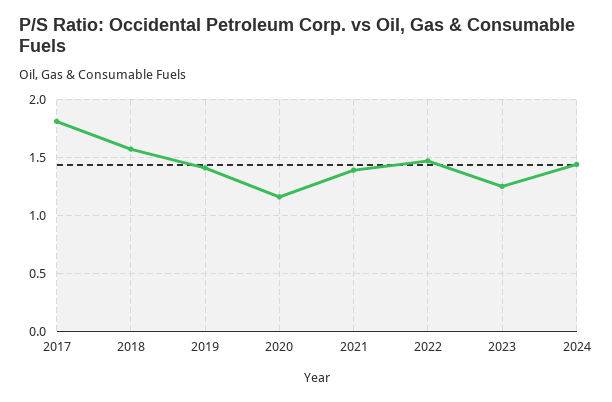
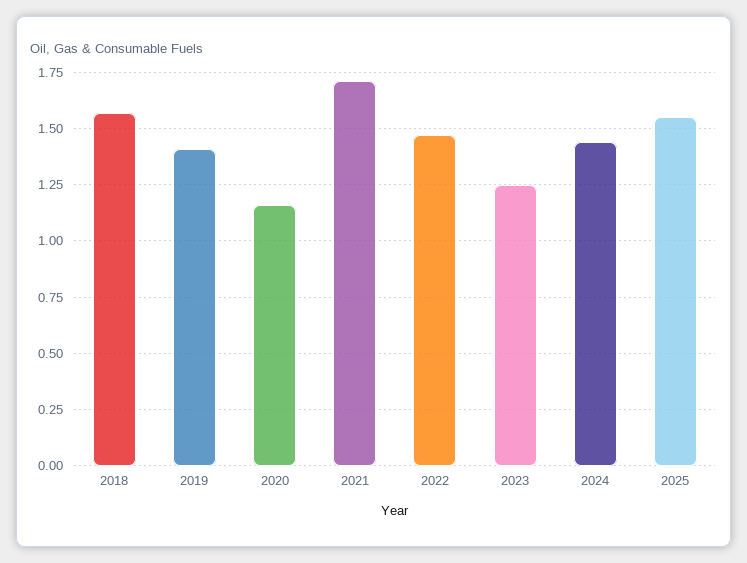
2017: 1.8 -> none
2021: 1.4 -> 1.7
2025: none -> 1.55

